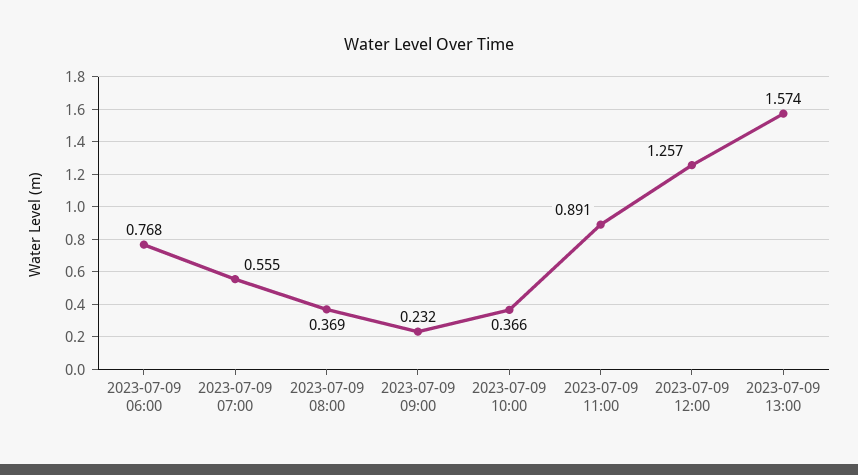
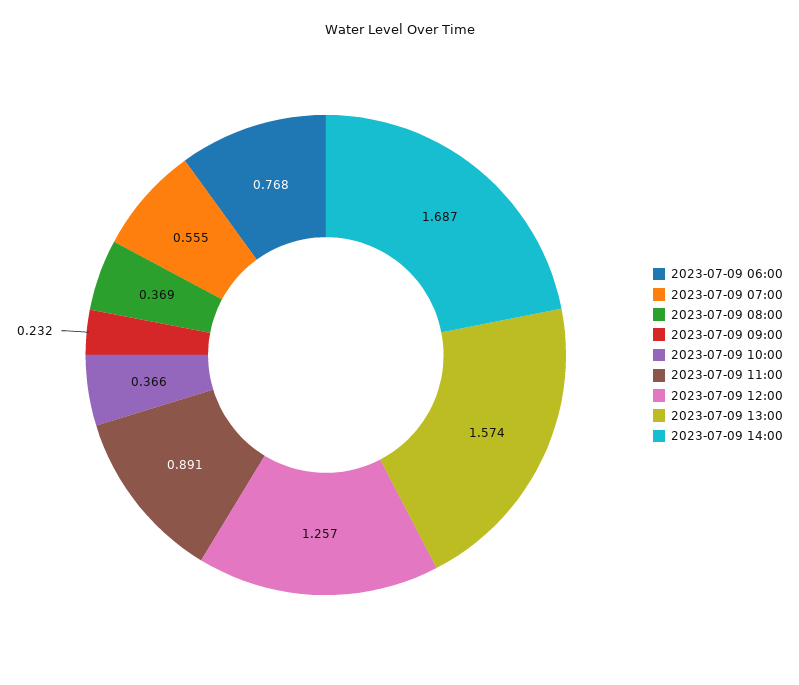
2023-07-09 14:00: none -> 1.687

